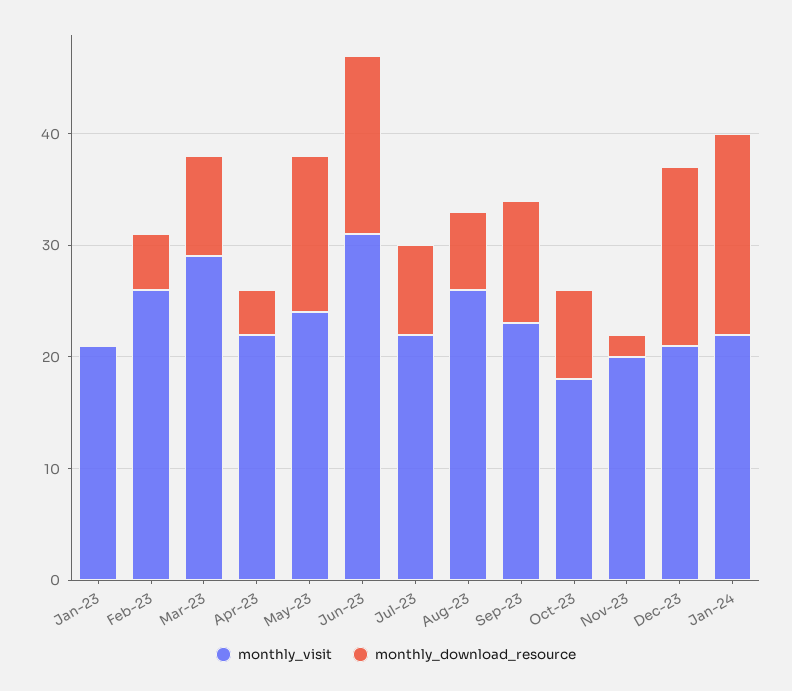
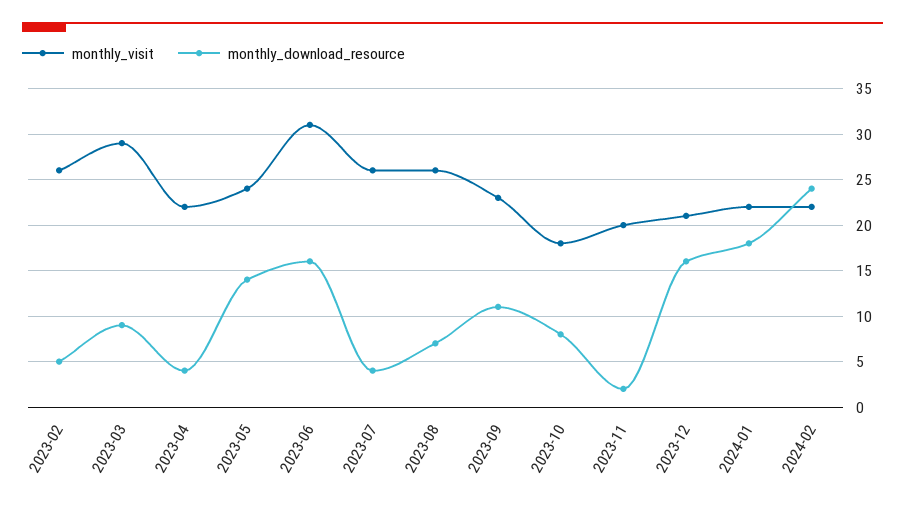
monthly_visit, Jan-23: 21 -> none
monthly_download_resource, Jan-23: 0 -> none
monthly_visit, Jul-23: 22 -> 26
monthly_download_resource, Jul-23: 8 -> 4
monthly_visit, 2024-02: none -> 22
monthly_download_resource, 2024-02: none -> 24

